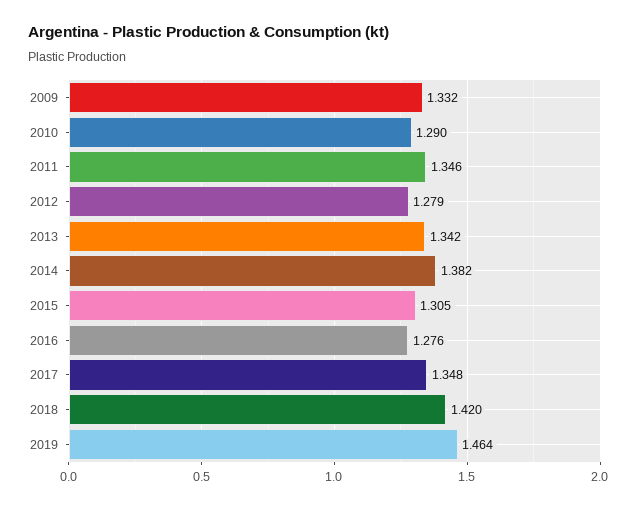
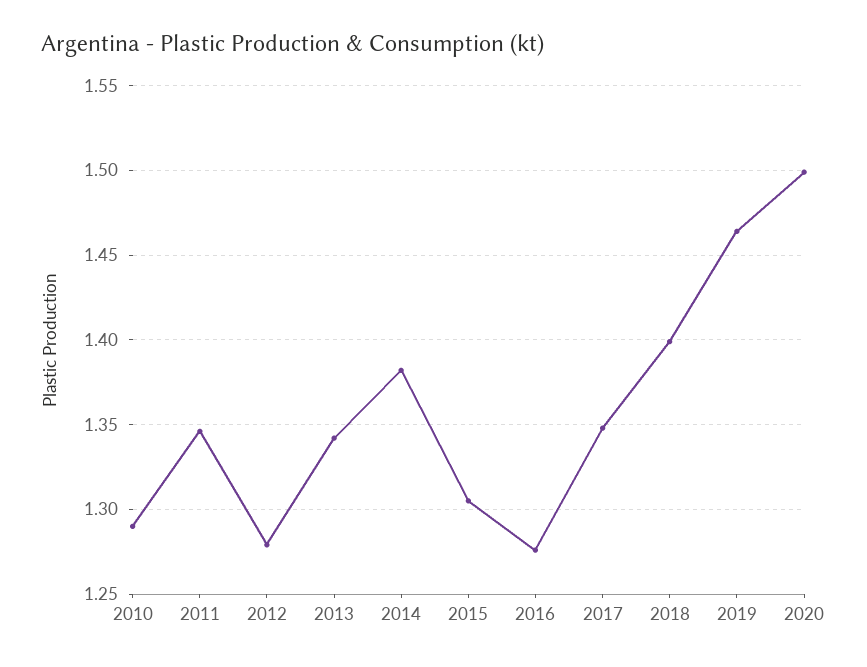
2009: 1.332 -> none
2018: 1.42 -> 1.4
2020: none -> 1.5

